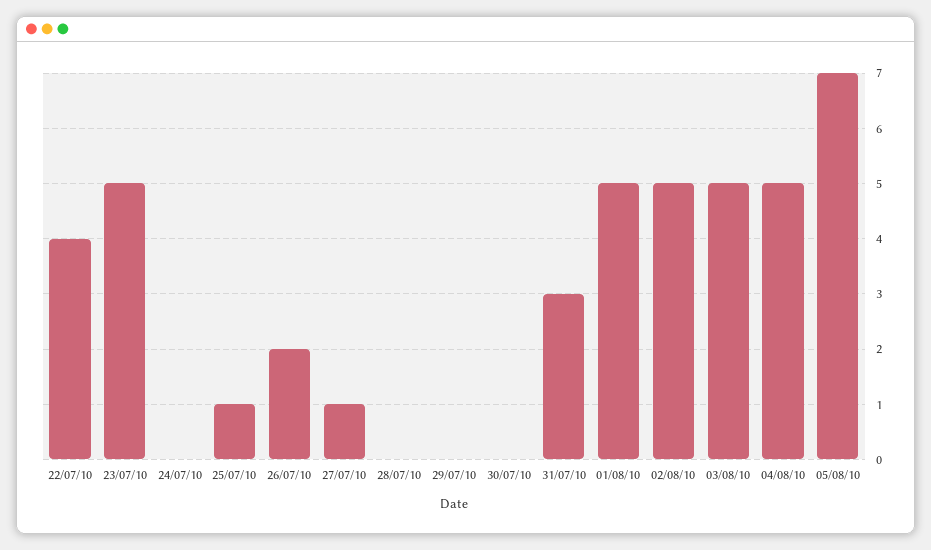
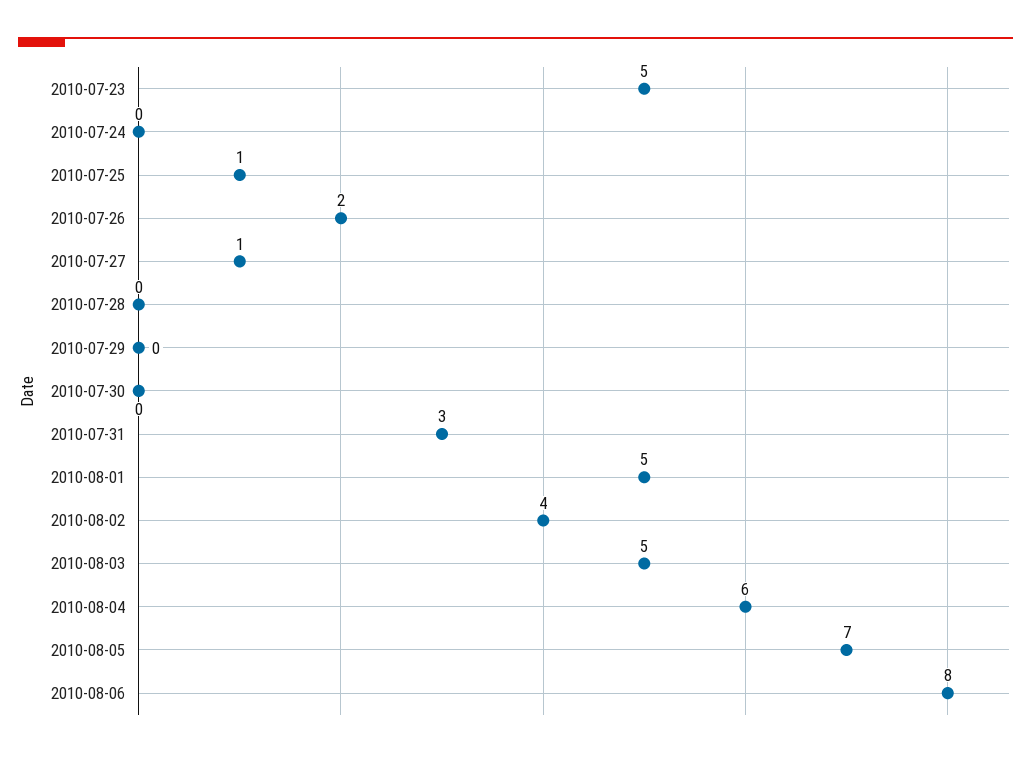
22/07/10: 4 -> none
02/08/10: 5 -> 4
04/08/10: 5 -> 6
2010-08-06: none -> 8

